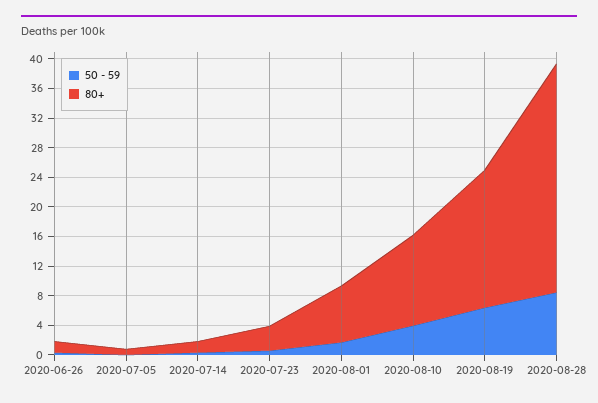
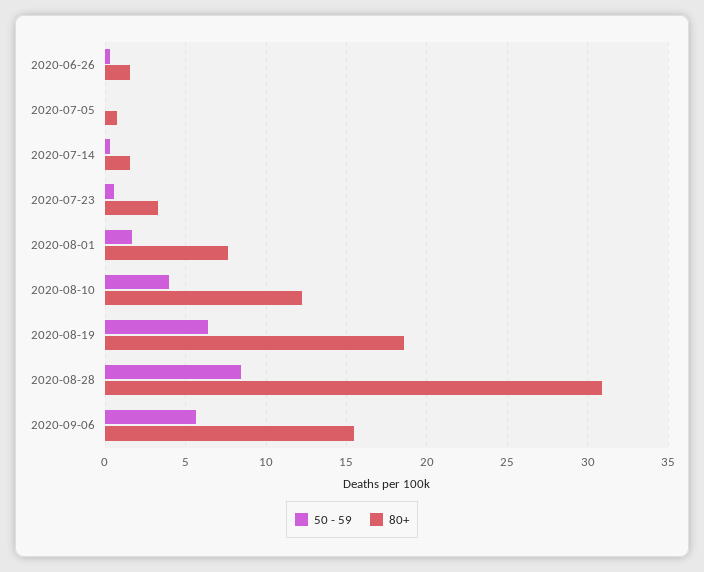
50 - 59, 2020-09-06: none -> 5.5
80+, 2020-09-06: none -> 15.5

